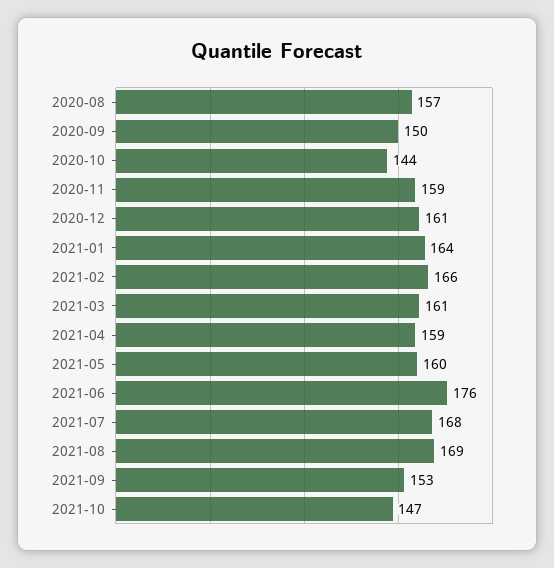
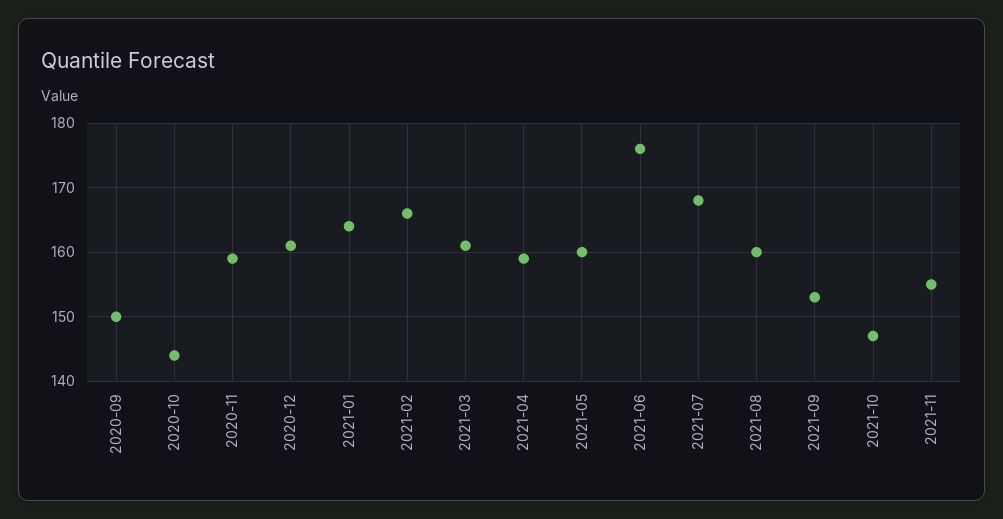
2020-08: 157 -> none
2021-08: 169 -> 160
2021-11: none -> 155

